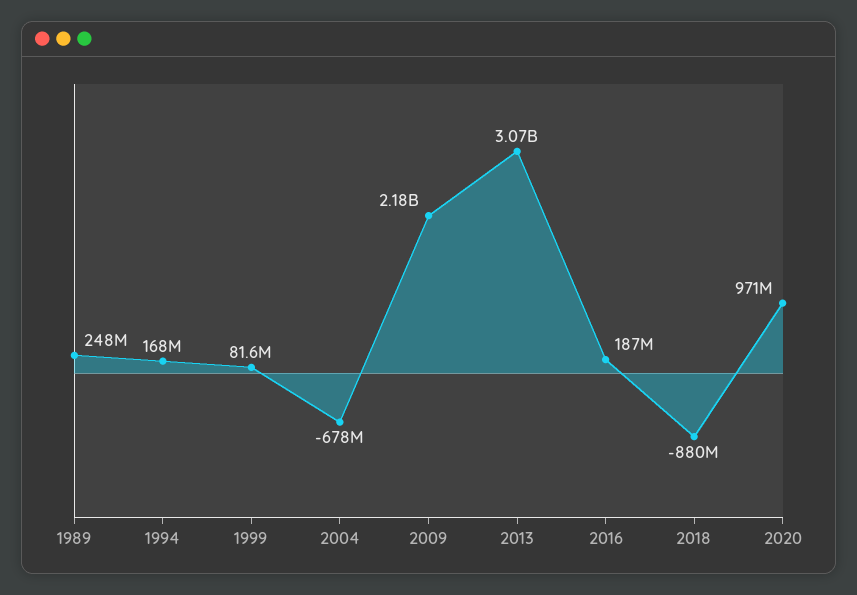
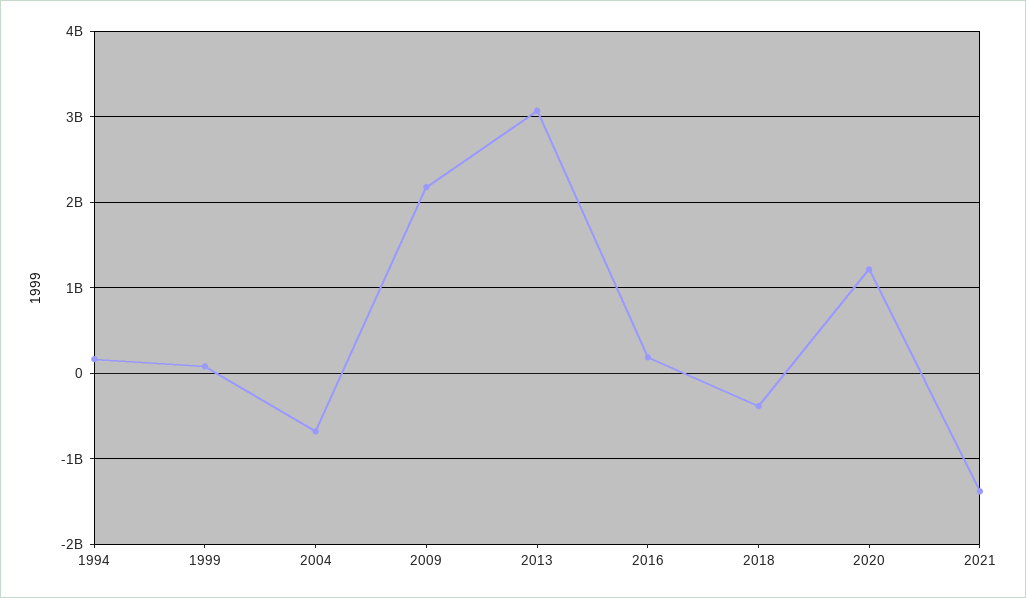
1989: 248000000 -> none
2018: -880000000 -> -400000000
2020: 971000000 -> 1200000000
2021: none -> -1400000000

